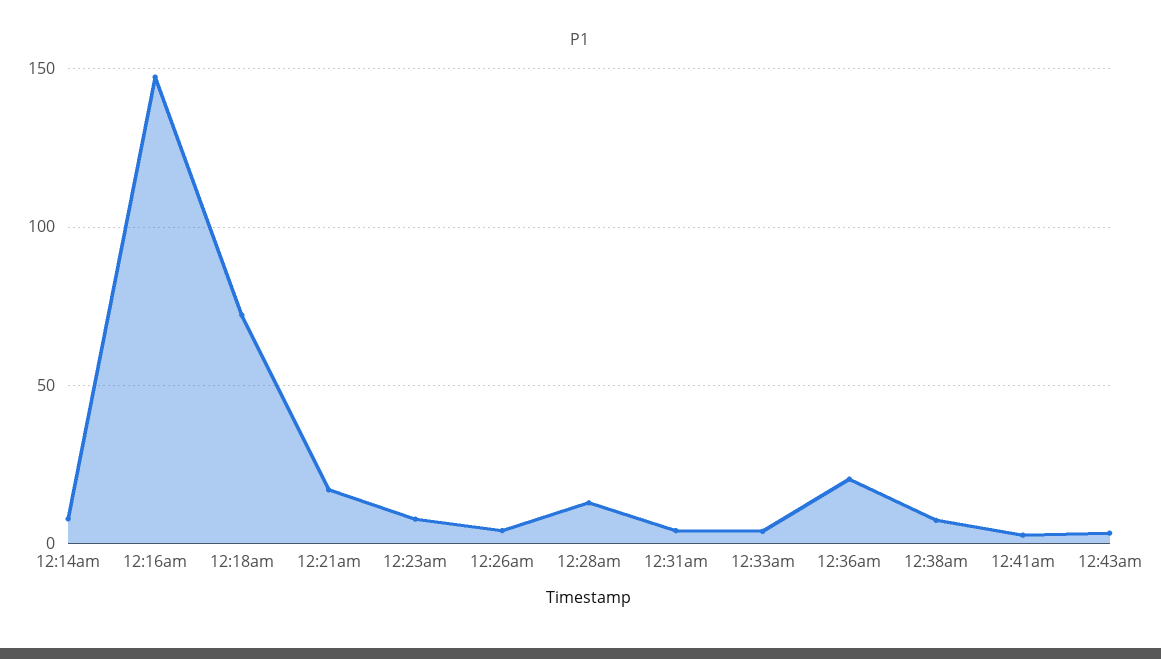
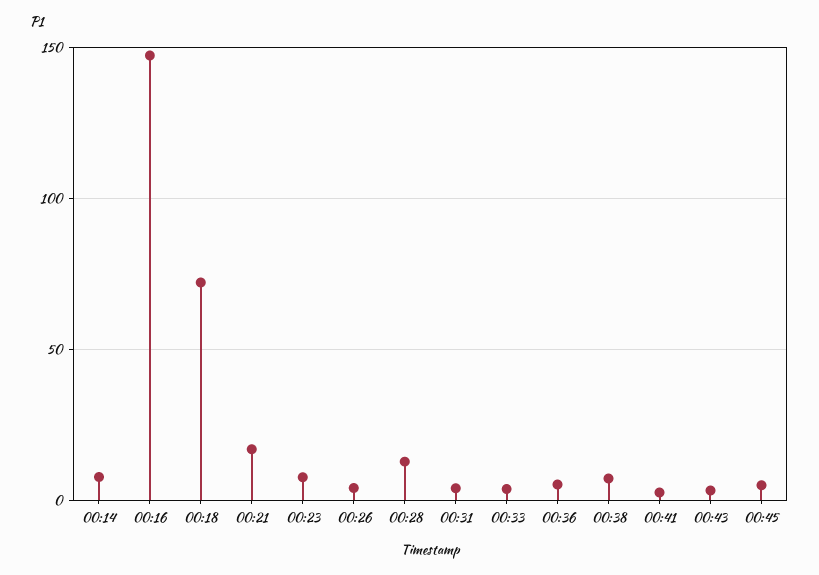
12:36am: 20 -> 5
00:45: none -> 5

